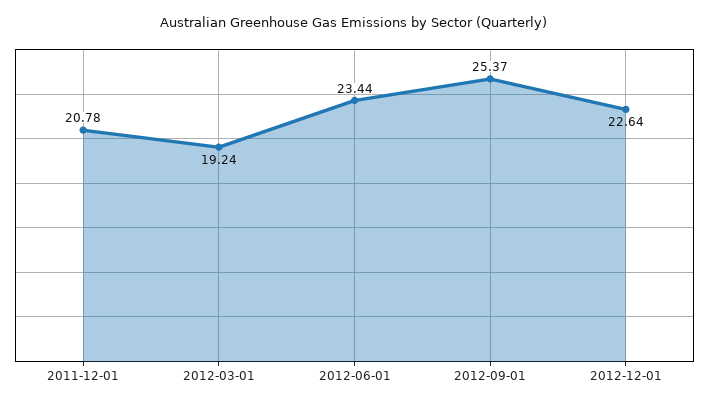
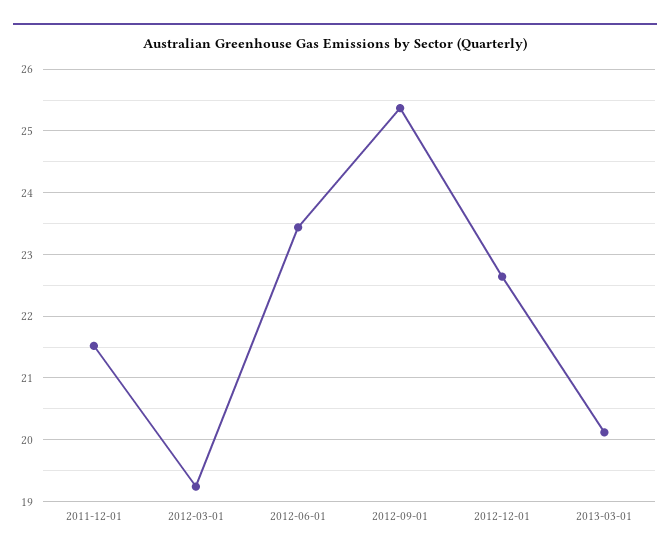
2011-12-01: 20.78 -> 21.5
2013-03-01: none -> 20.1

